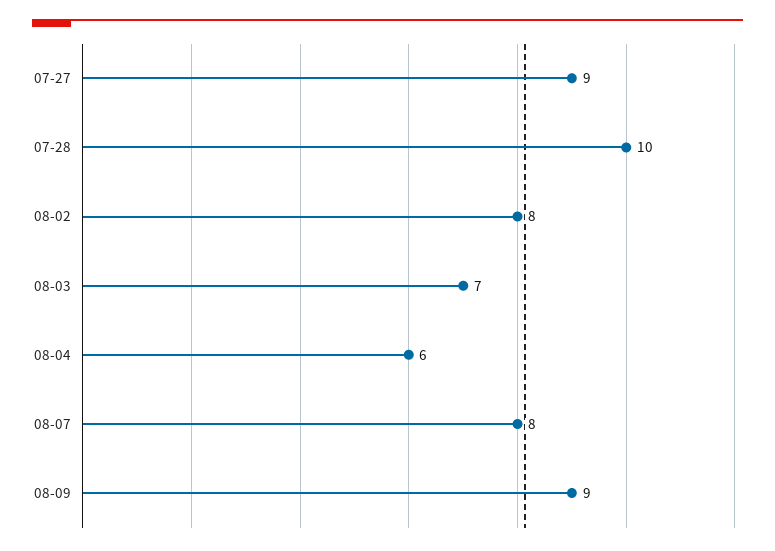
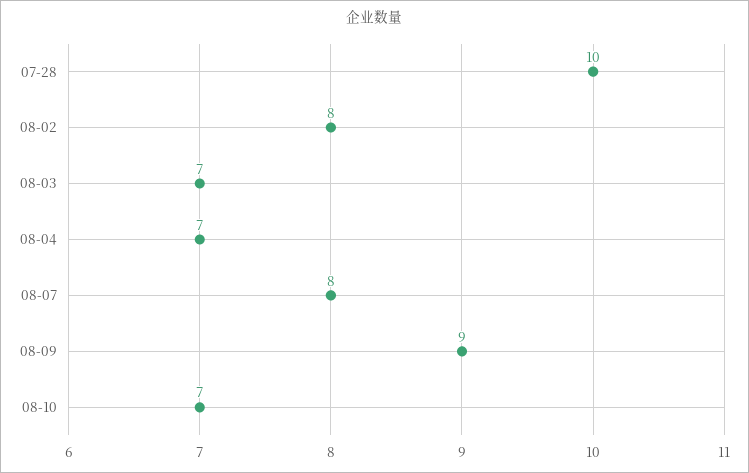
07-27: 9 -> none
08-04: 6 -> 7
08-10: none -> 7

